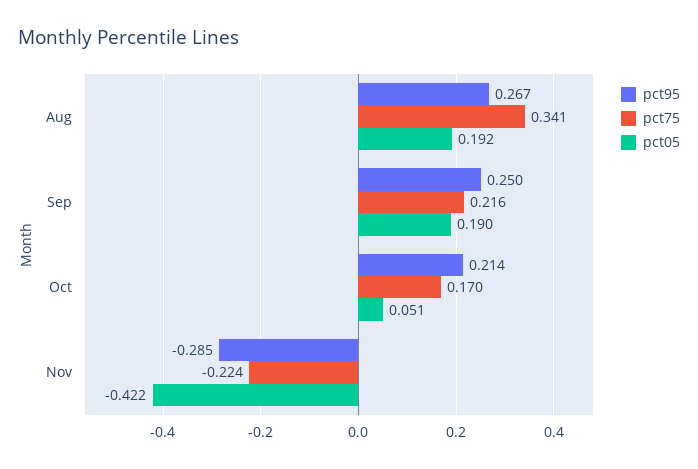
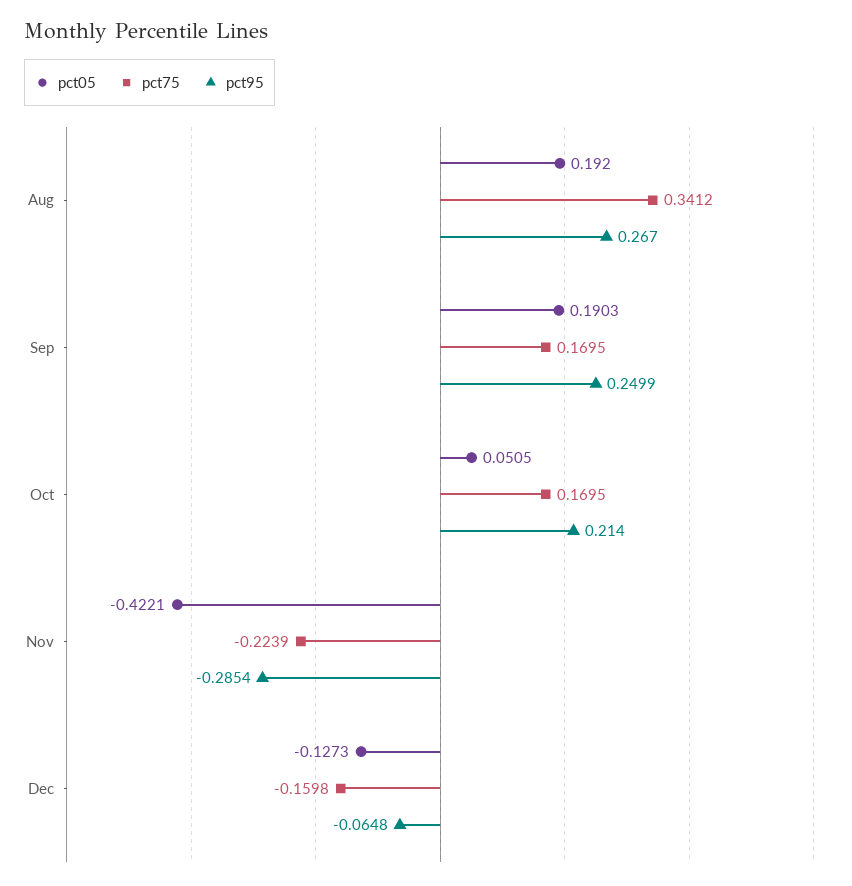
pct75, Sep: 0.216 -> 0.1695
pct05, Dec: none -> -0.1273
pct75, Dec: none -> -0.1598
pct95, Dec: none -> -0.0648

